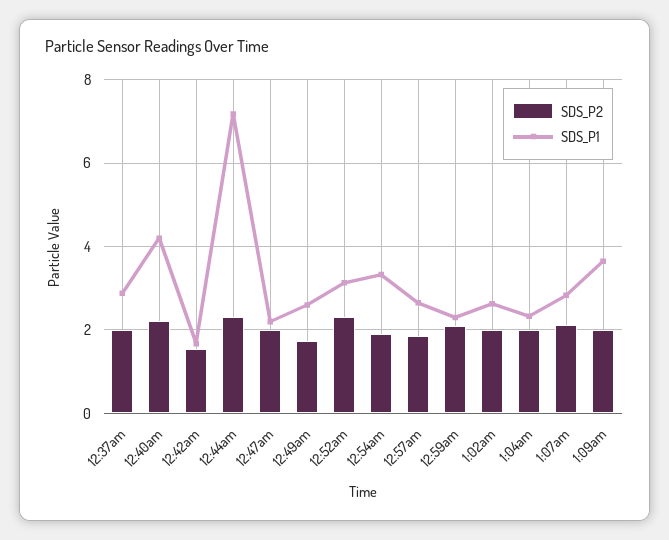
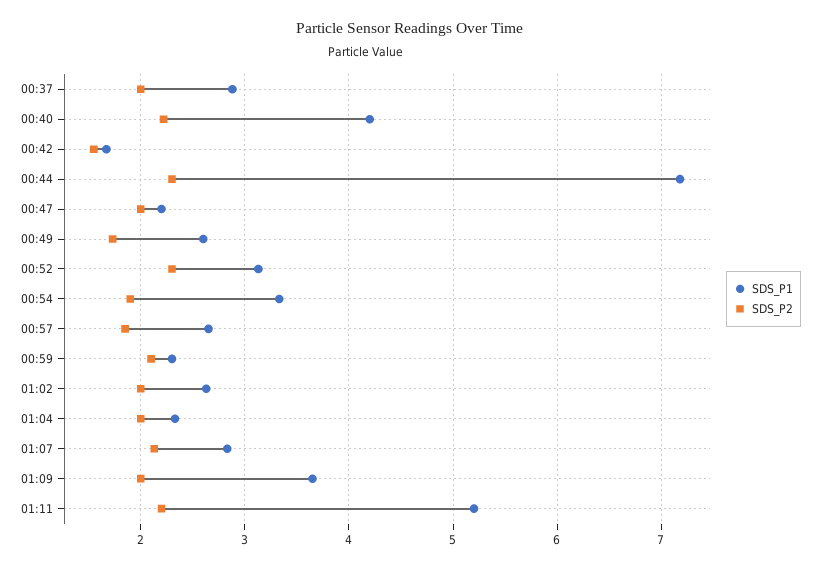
SDS_P1, 01:11: none -> 5.2
SDS_P2, 01:11: none -> 2.2

